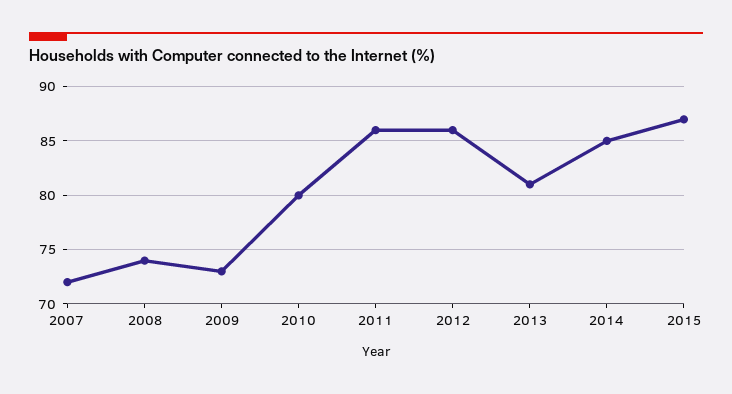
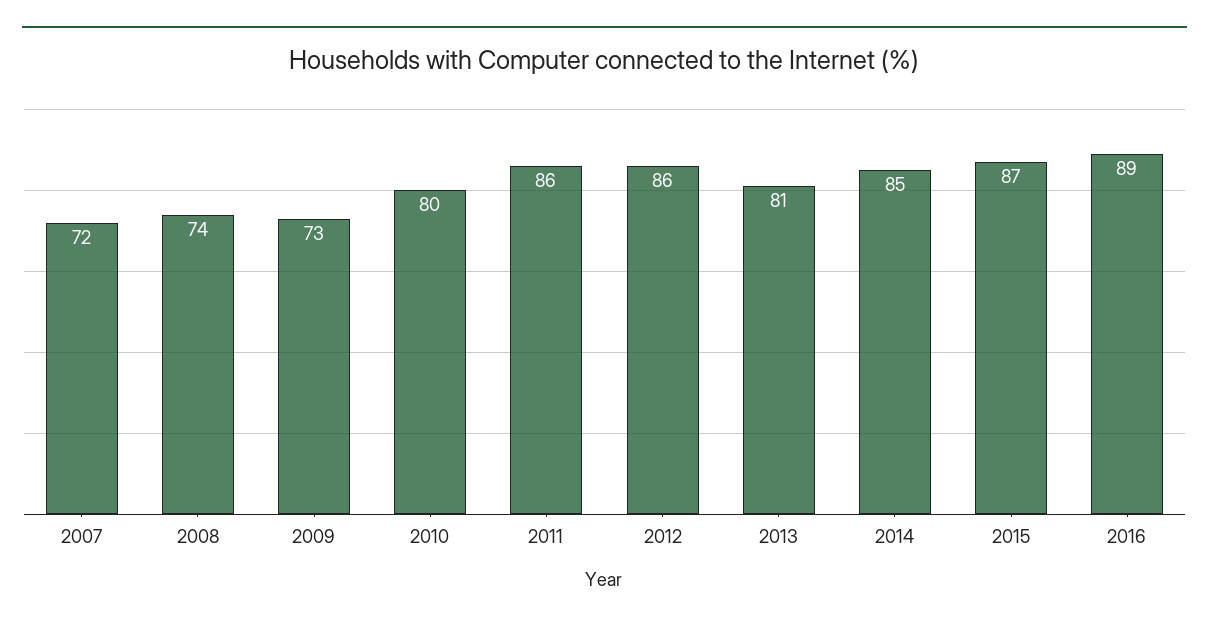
2016: none -> 89

